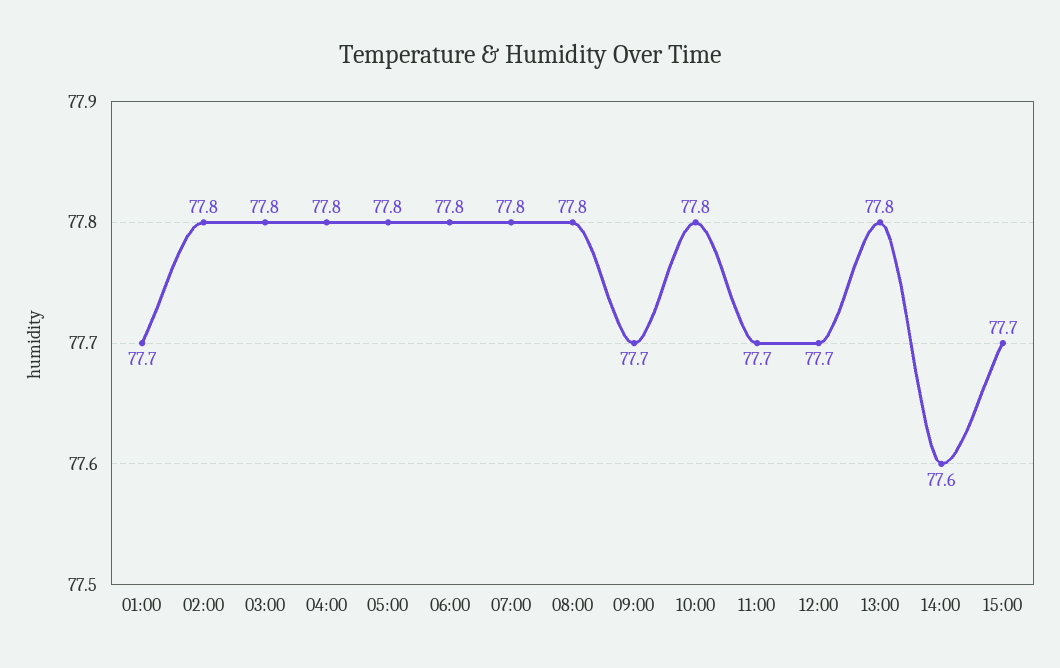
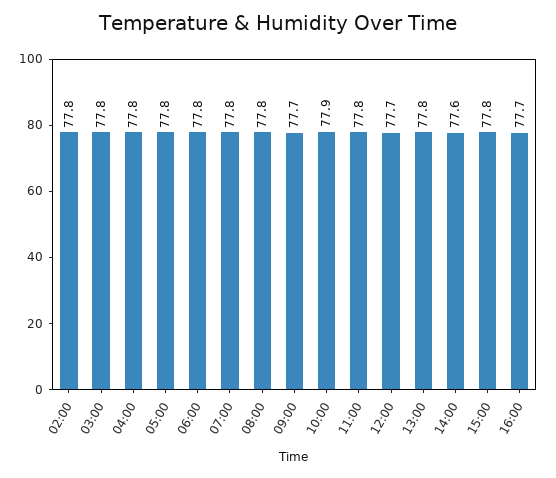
01:00: 77.7 -> none
10:00: 77.8 -> 77.9
11:00: 77.7 -> 77.8
15:00: 77.7 -> 77.8
16:00: none -> 77.7

